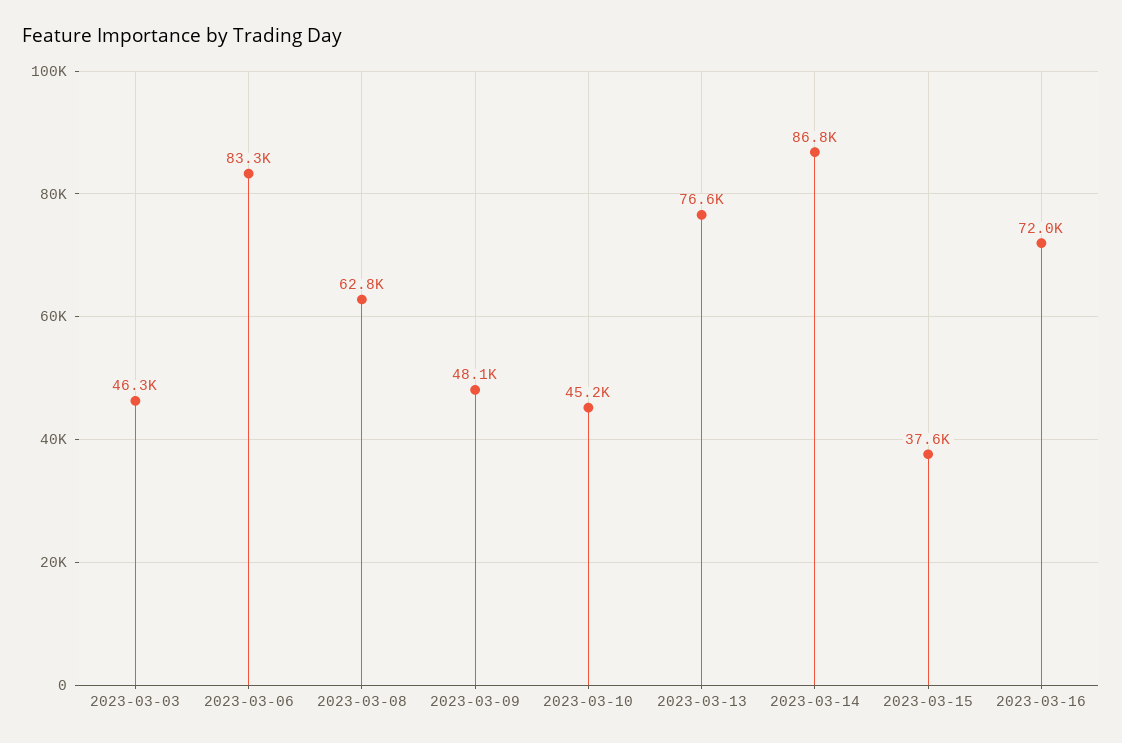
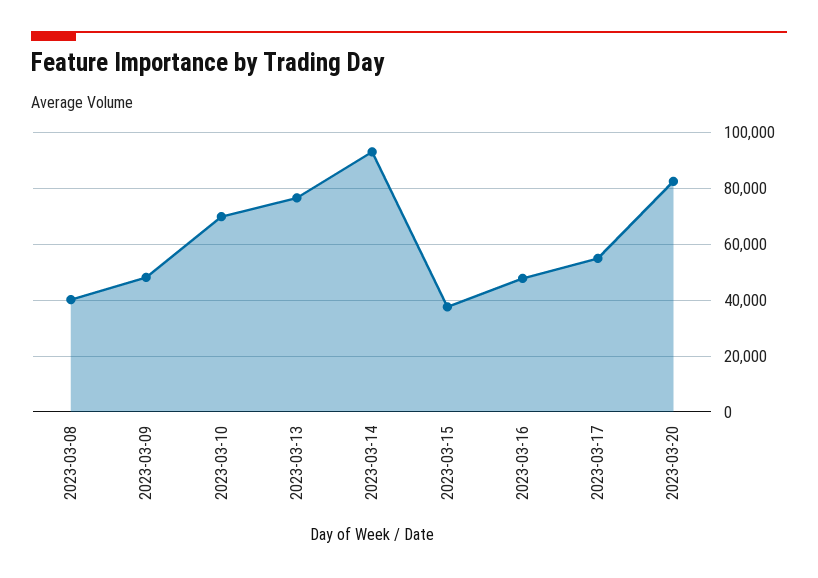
2023-03-03: 46300 -> none
2023-03-06: 83300 -> none
2023-03-08: 62800 -> 40000
2023-03-10: 45200 -> 70000
2023-03-14: 86800 -> 92500
2023-03-16: 72000 -> 47500
2023-03-17: none -> 55000
2023-03-20: none -> 82500

